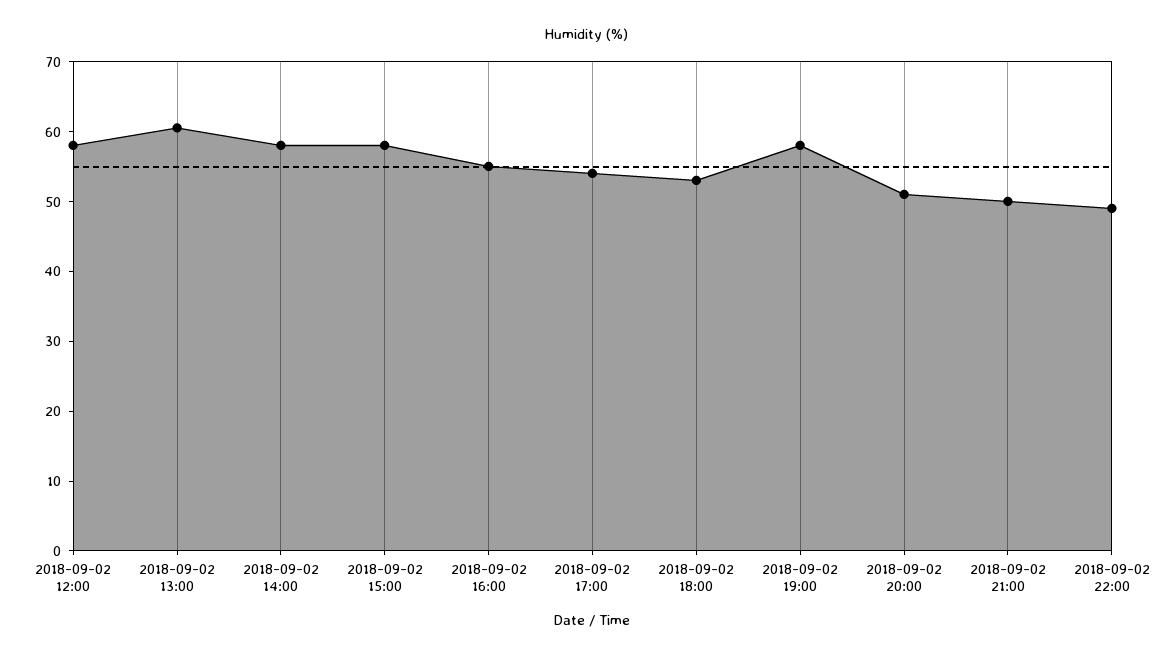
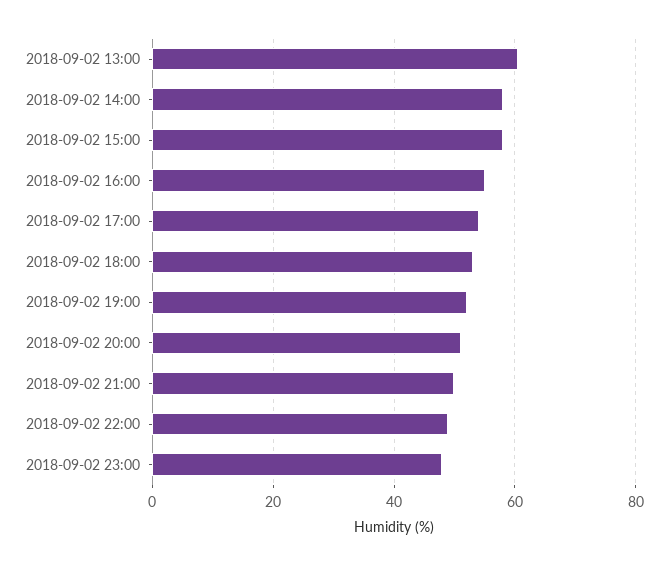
2018-09-02 12:00: 58 -> none
2018-09-02 19:00: 58 -> 52
2018-09-02 23:00: none -> 48

